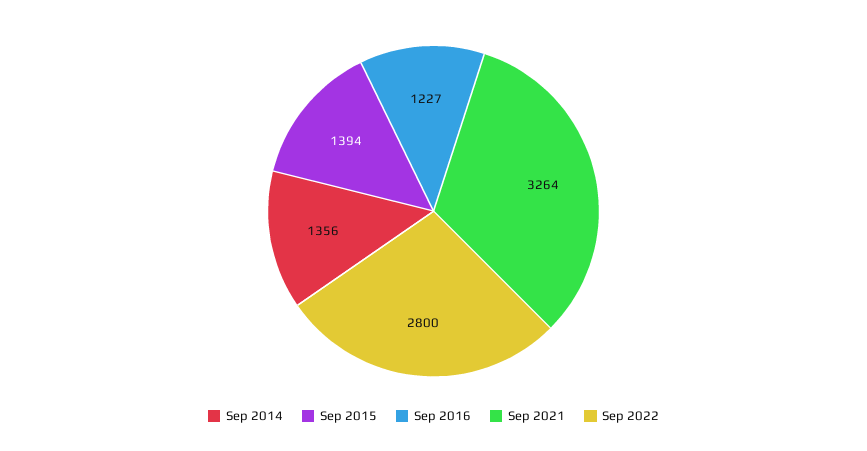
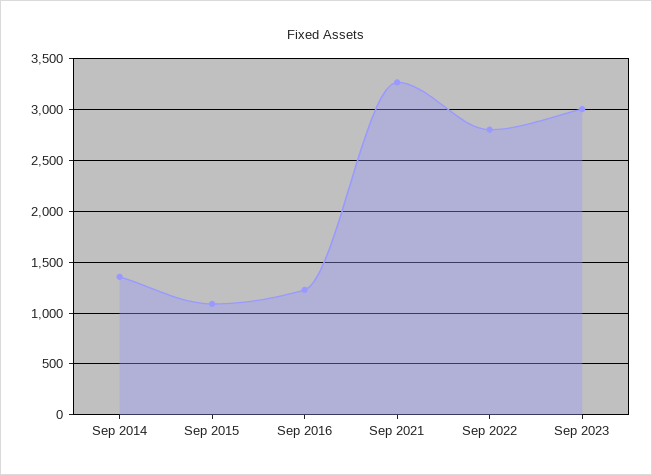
Sep 2015: 1394 -> 1100
Sep 2023: none -> 3000

